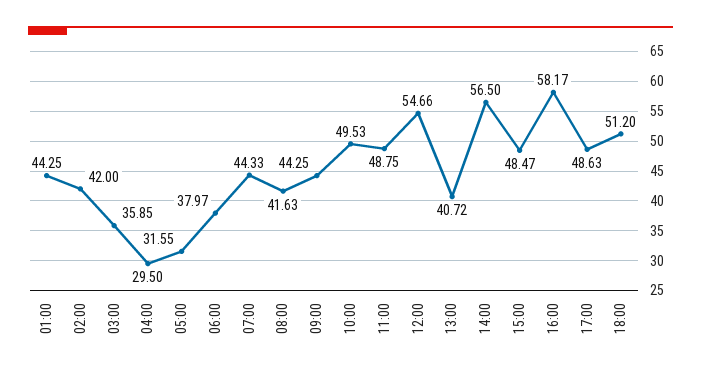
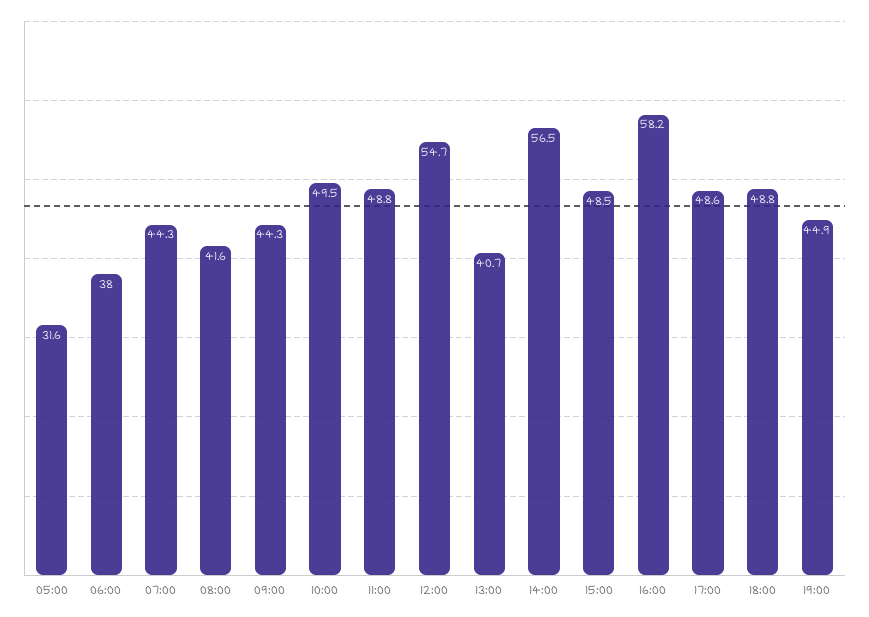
01:00: 44.25 -> none
02:00: 42 -> none
03:00: 35.85 -> none
04:00: 29.5 -> none
18:00: 51.2 -> 48.8
19:00: none -> 44.9

